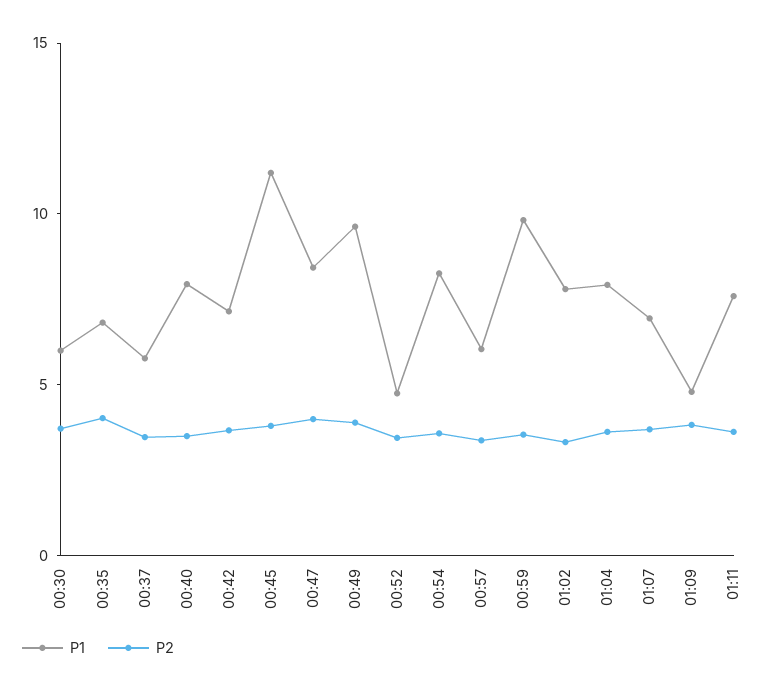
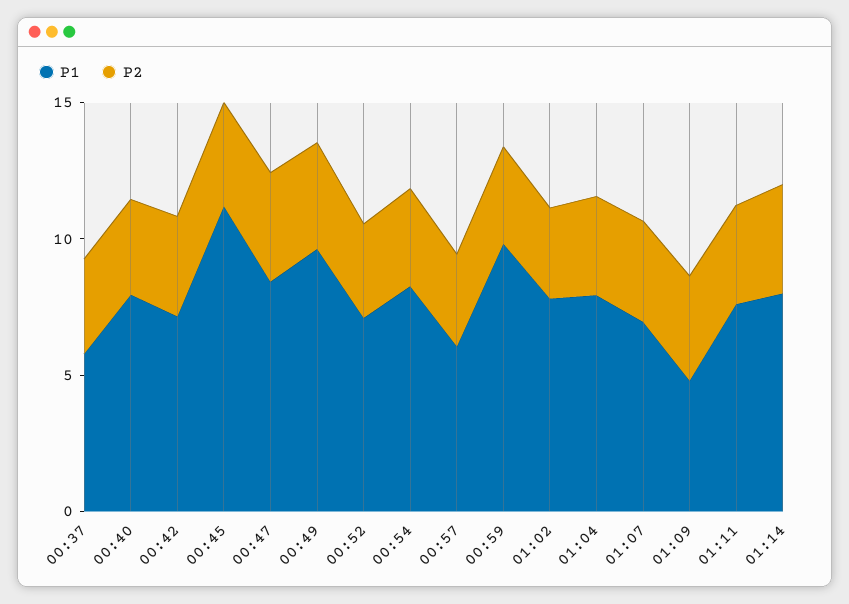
P1, 00:30: 6 -> none
P2, 00:30: 4 -> none
P1, 00:35: 7 -> none
P2, 00:35: 4 -> none
P1, 00:52: 5 -> 7
P1, 01:14: none -> 8
P2, 01:14: none -> 4

